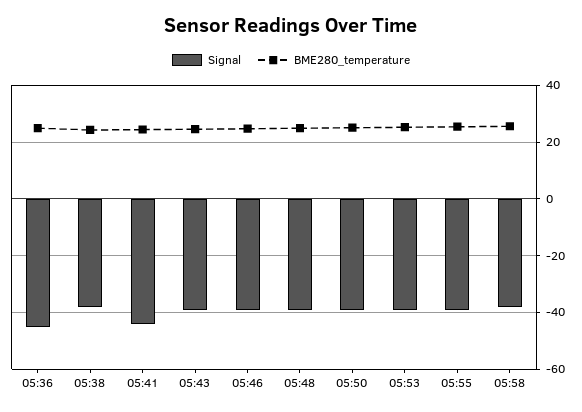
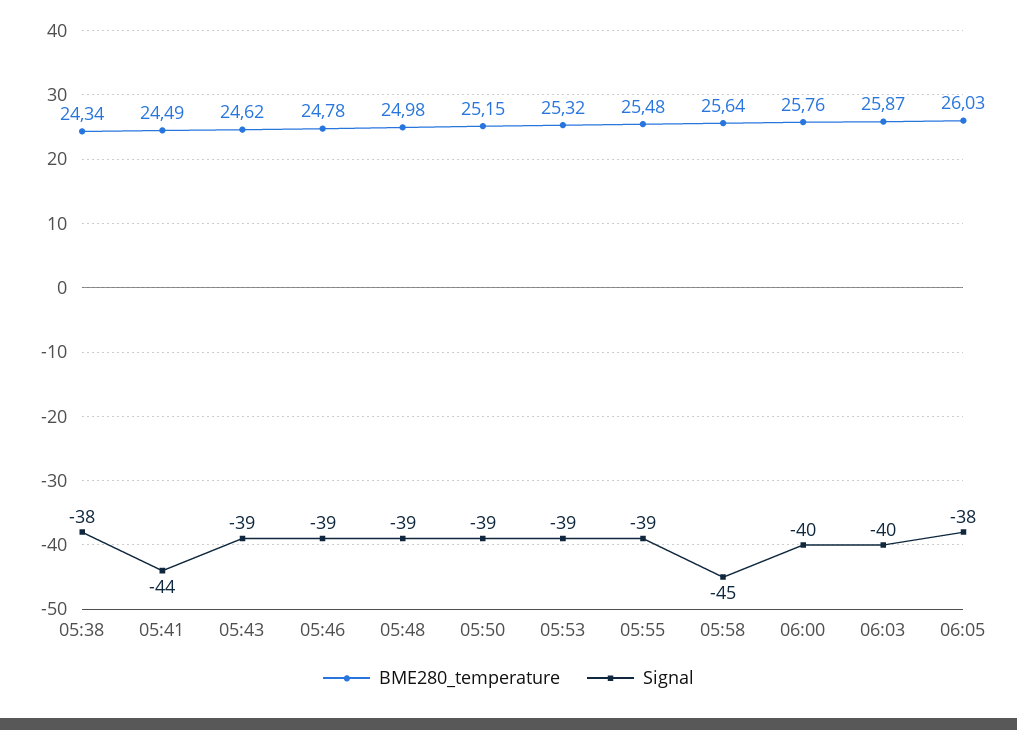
Signal, 05:36: -45 -> none
BME280_temperature, 05:36: 25 -> none
Signal, 05:58: -37.5 -> -45
BME280_temperature, 06:00: none -> 25.76
Signal, 06:00: none -> -40
BME280_temperature, 06:03: none -> 25.87
Signal, 06:03: none -> -40
BME280_temperature, 06:05: none -> 26.03
Signal, 06:05: none -> -38

